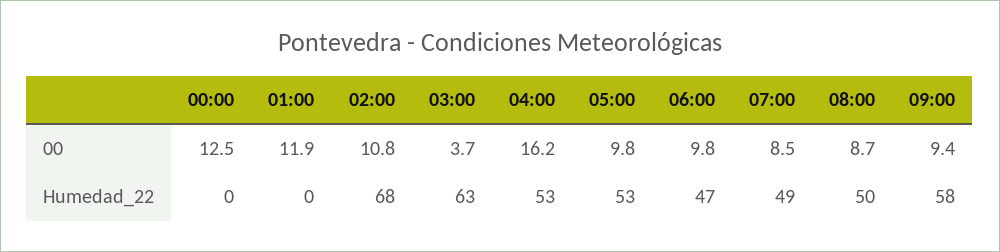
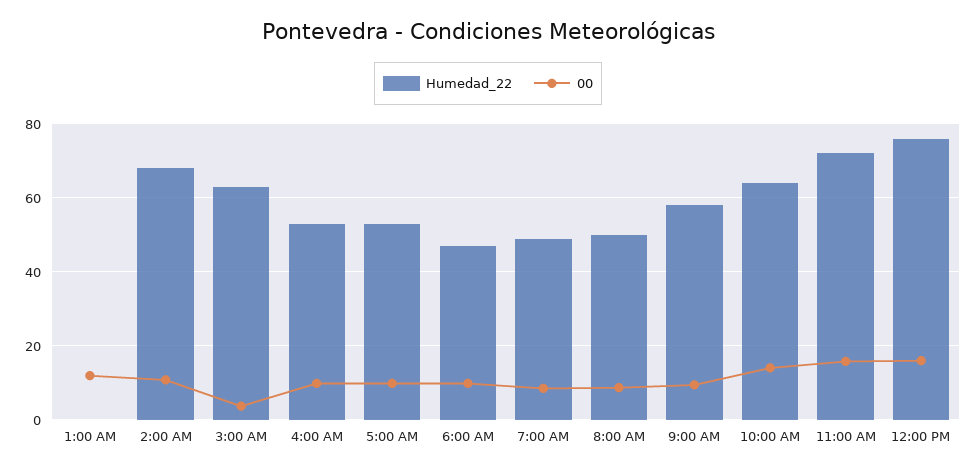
00, 00:00: 12.5 -> none
00, 04:00: 16.2 -> 10
Humedad_22, 00:00: 0 -> none
Humedad_22, 10:00 AM: none -> 64
00, 10:00 AM: none -> 14
Humedad_22, 11:00 AM: none -> 72
00, 11:00 AM: none -> 16
Humedad_22, 12:00 PM: none -> 76
00, 12:00 PM: none -> 16

